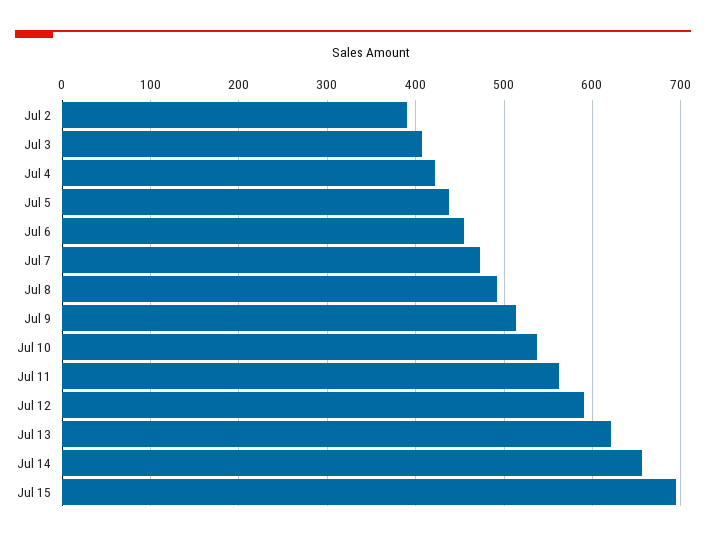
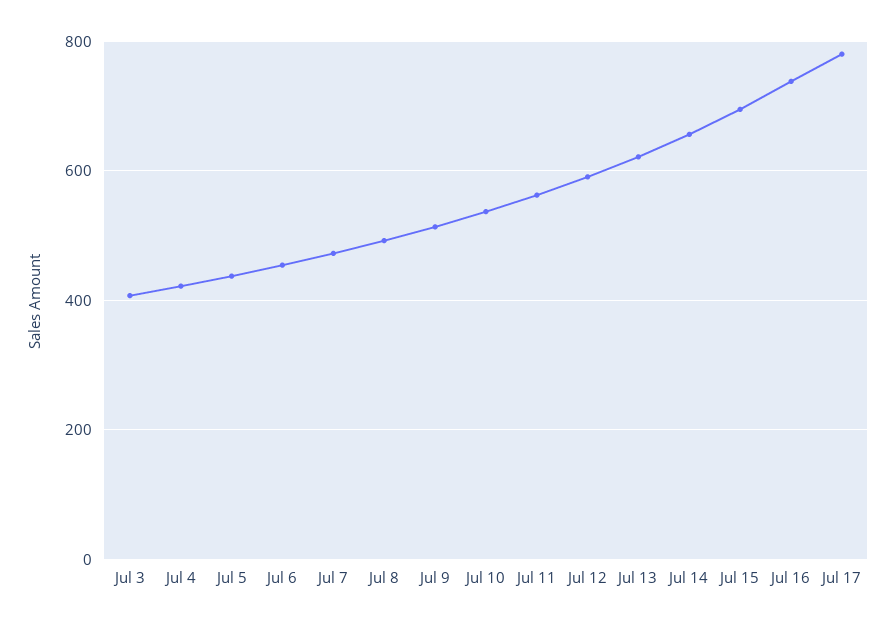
Jul 2: 390 -> none
Jul 16: none -> 740
Jul 17: none -> 780

